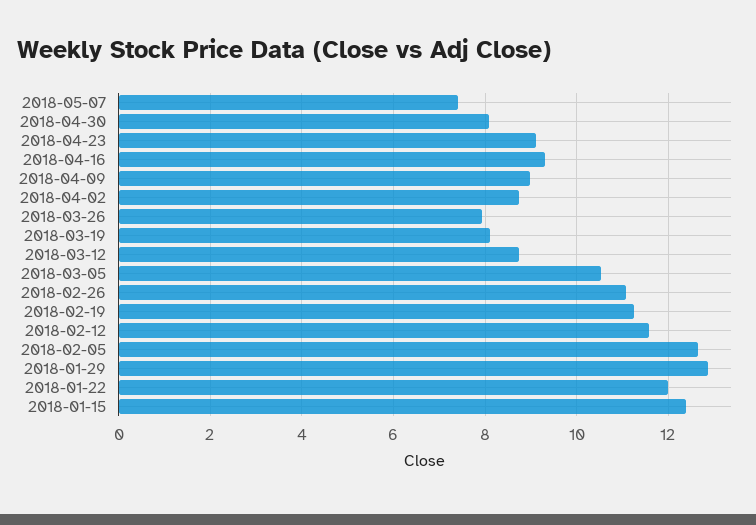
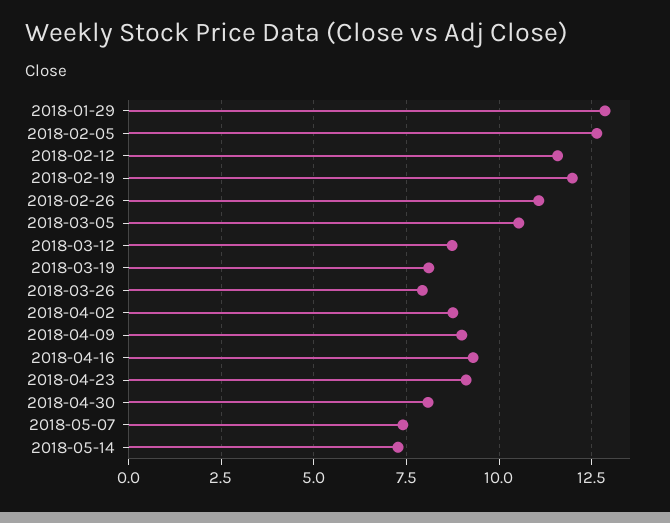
2018-02-19: 11.2 -> 12
2018-01-22: 12 -> none
2018-01-15: 12.4 -> none
2018-05-14: none -> 7.25

